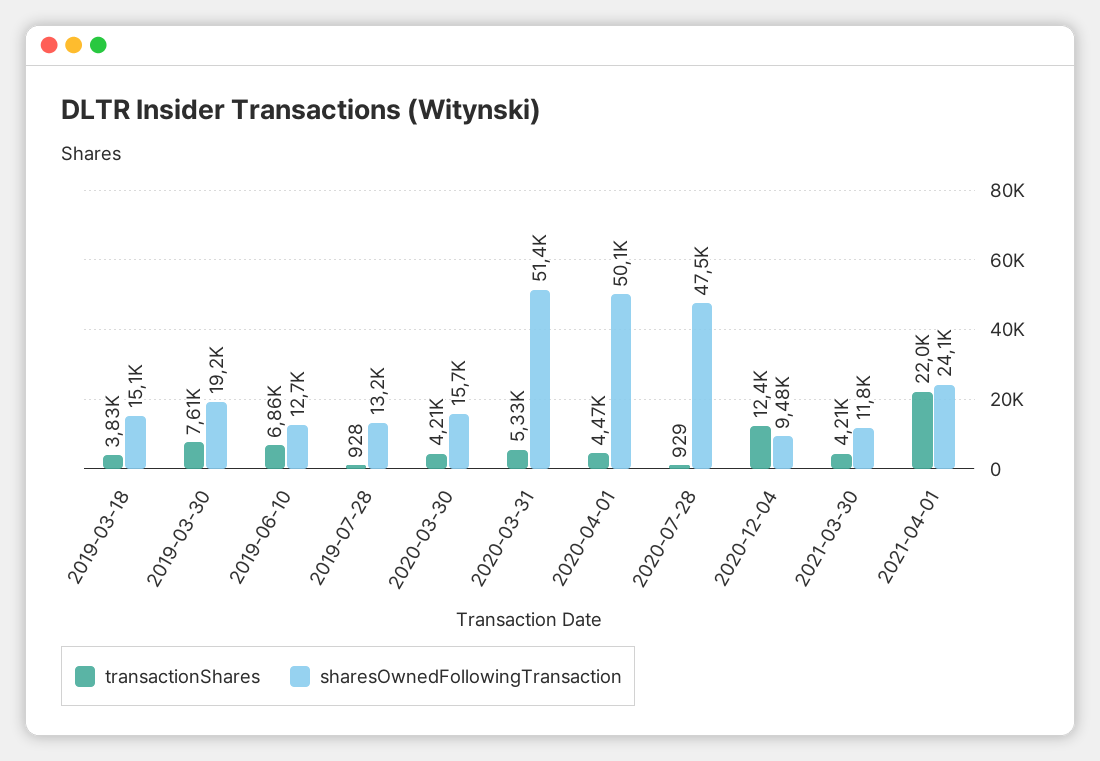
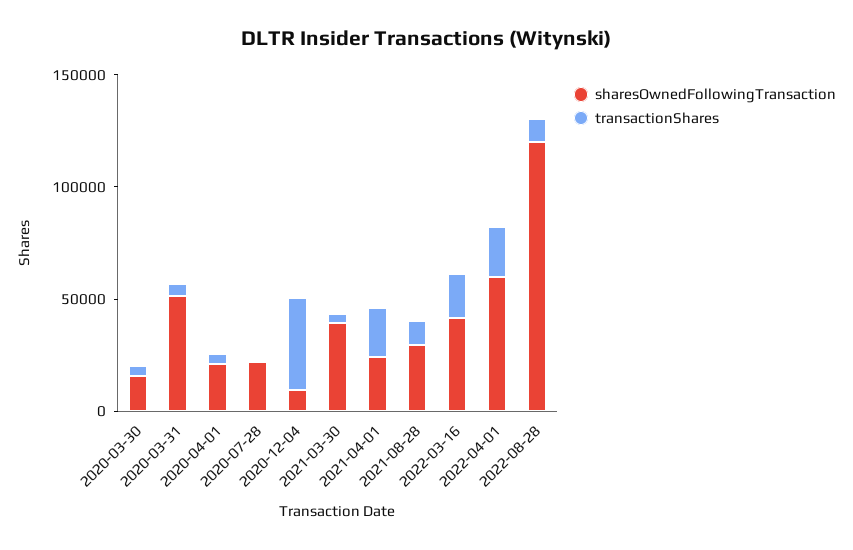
transactionShares, 2019-03-18: 3830 -> none
sharesOwnedFollowingTransaction, 2019-03-18: 15100 -> none
transactionShares, 2019-03-30: 7610 -> none
sharesOwnedFollowingTransaction, 2019-03-30: 19200 -> none
transactionShares, 2019-06-10: 6860 -> none
sharesOwnedFollowingTransaction, 2019-06-10: 12700 -> none
transactionShares, 2019-07-28: 928 -> none
sharesOwnedFollowingTransaction, 2019-07-28: 13200 -> none
sharesOwnedFollowingTransaction, 2020-04-01: 50100 -> 20000
sharesOwnedFollowingTransaction, 2020-07-28: 47500 -> 20000
transactionShares, 2020-12-04: 12400 -> 40000
sharesOwnedFollowingTransaction, 2021-03-30: 11800 -> 40000
sharesOwnedFollowingTransaction, 2021-08-28: none -> 30000
transactionShares, 2021-08-28: none -> 10000
sharesOwnedFollowingTransaction, 2022-03-16: none -> 40000
transactionShares, 2022-03-16: none -> 20000
sharesOwnedFollowingTransaction, 2022-04-01: none -> 60000
transactionShares, 2022-04-01: none -> 20000
sharesOwnedFollowingTransaction, 2022-08-28: none -> 120000
transactionShares, 2022-08-28: none -> 10000

